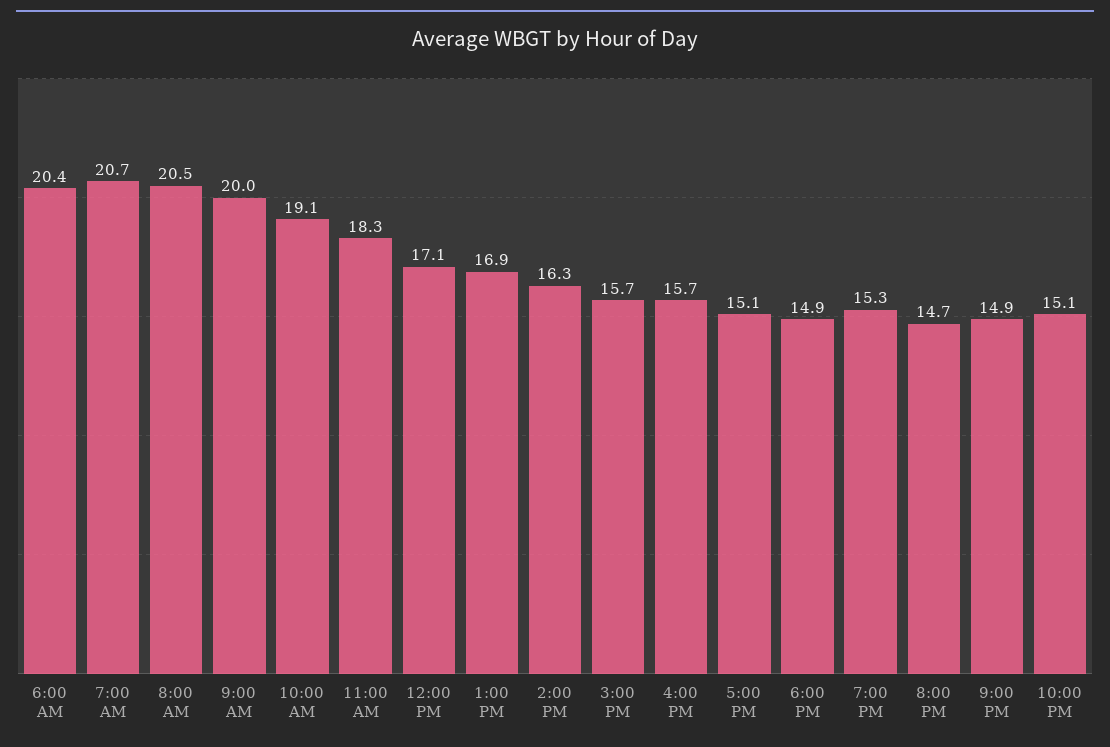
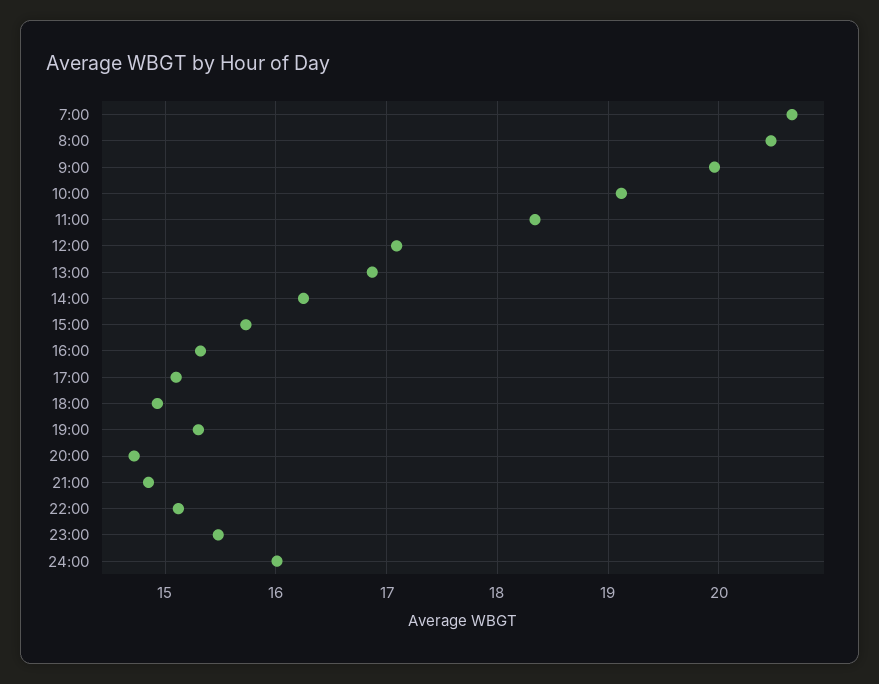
6:00 AM: 20.4 -> none
4:00 PM: 15.7 -> 15.3
23:00: none -> 15.5
24:00: none -> 16

